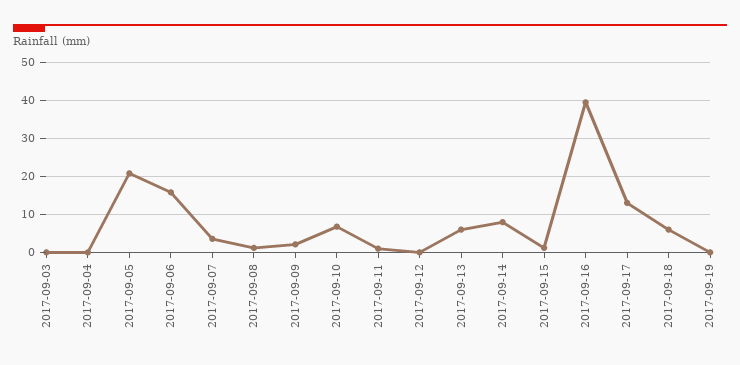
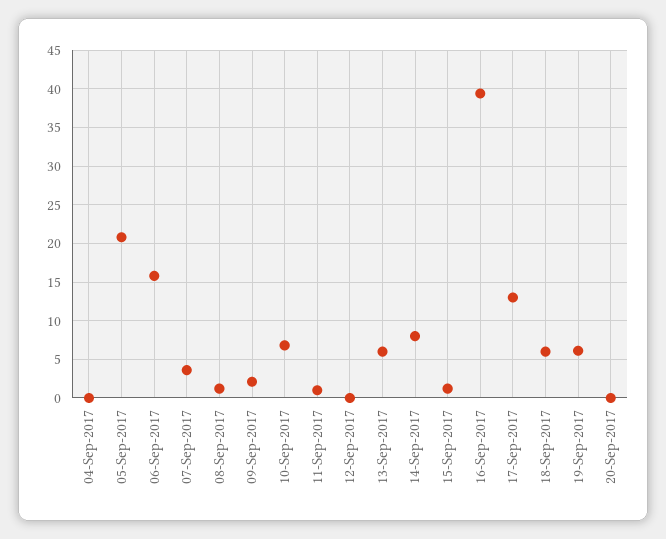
2017-09-03: 0 -> none
2017-09-19: 0 -> 6
20-Sep-2017: none -> 0

